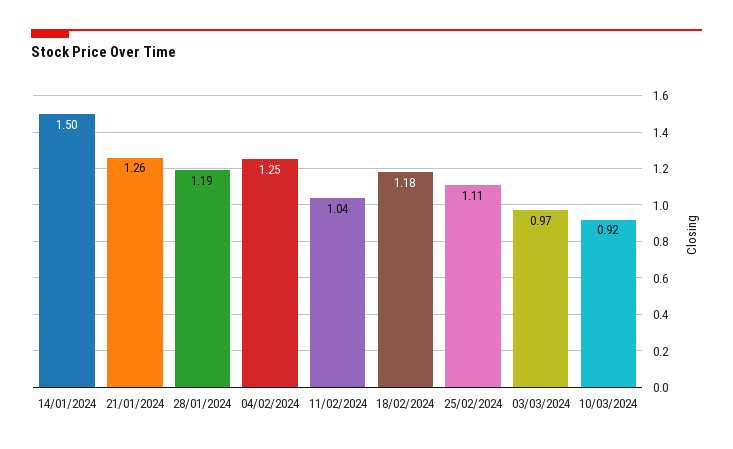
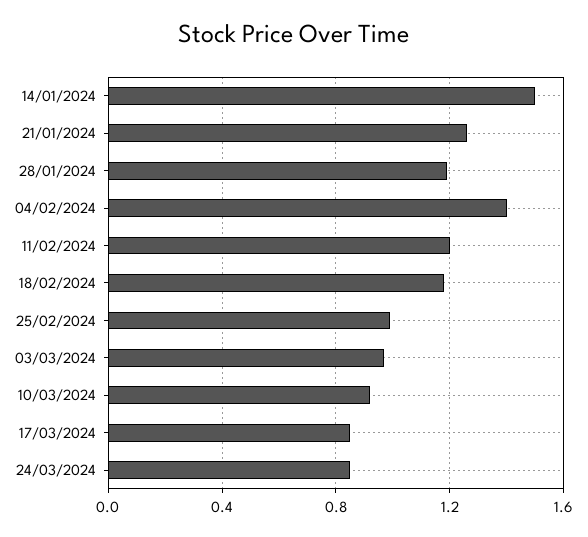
04/02/2024: 1.25 -> 1.4
11/02/2024: 1.04 -> 1.2
25/02/2024: 1.11 -> 1
17/03/2024: none -> 0.85
24/03/2024: none -> 0.85

